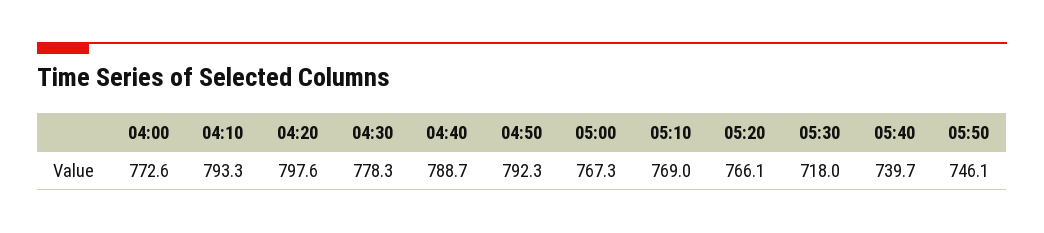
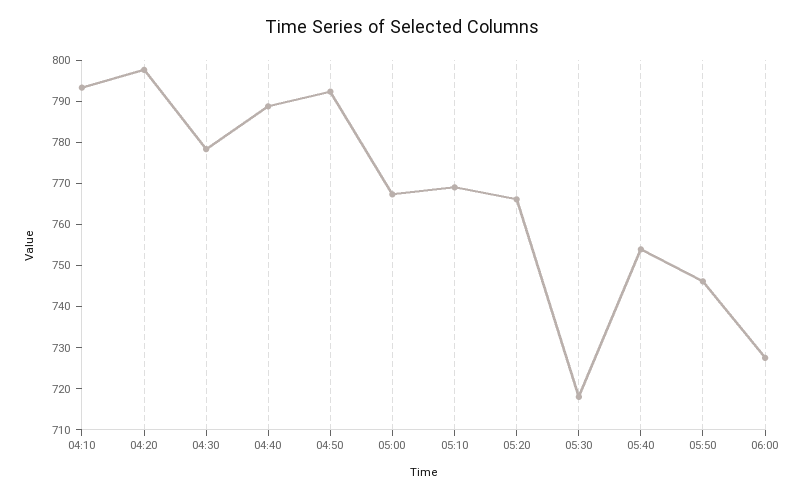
04:00: 772.6 -> none
05:40: 739.7 -> 754
06:00: none -> 728

